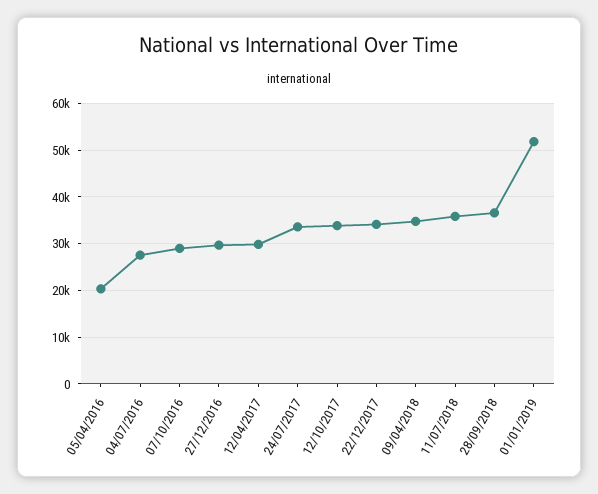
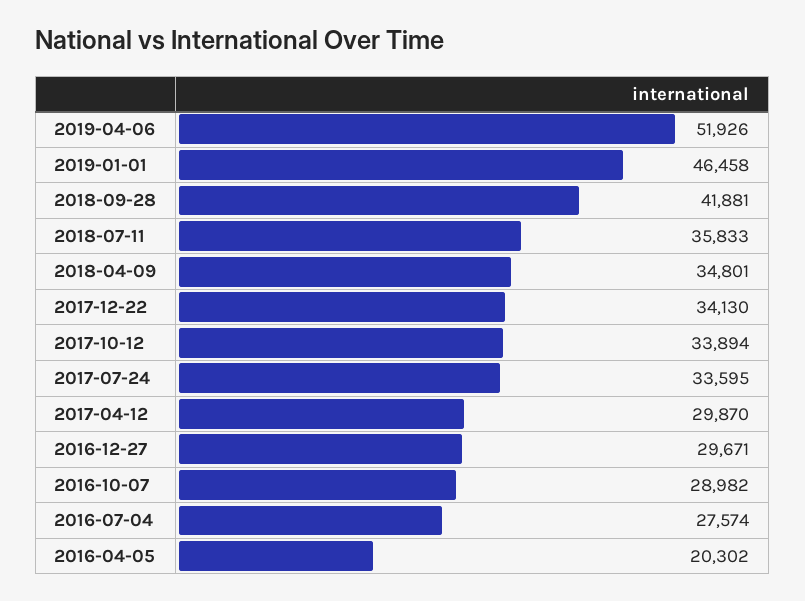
28/09/2018: 36000 -> 41881
01/01/2019: 52000 -> 46458
2019-04-06: none -> 51926

